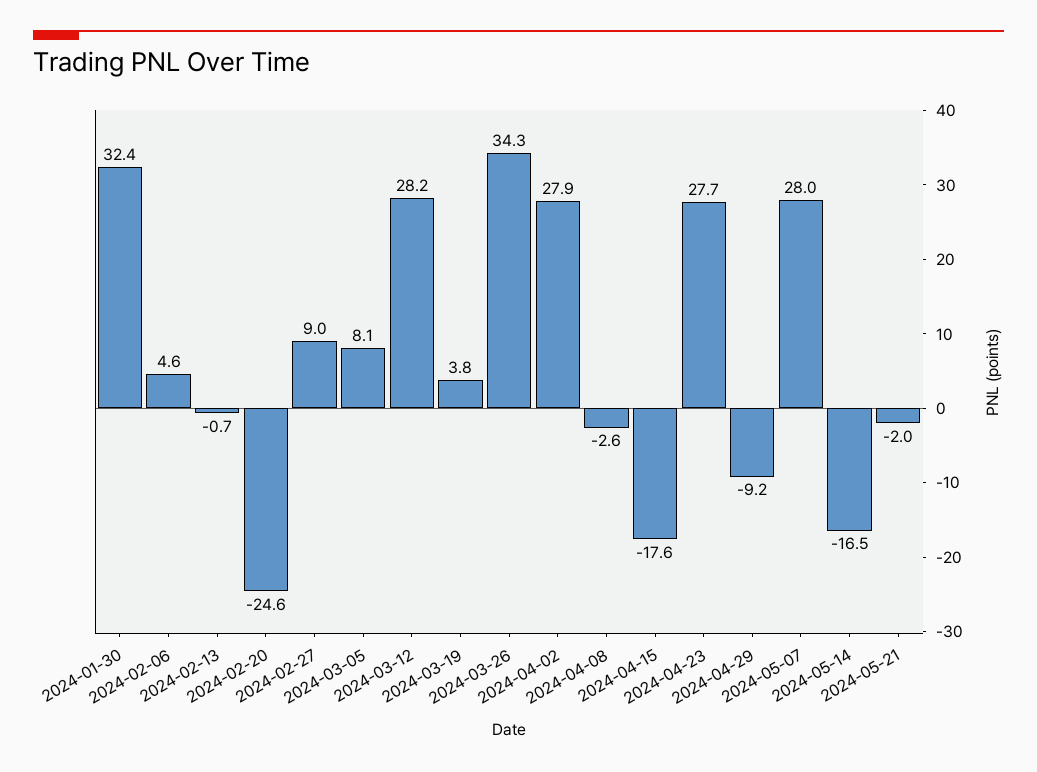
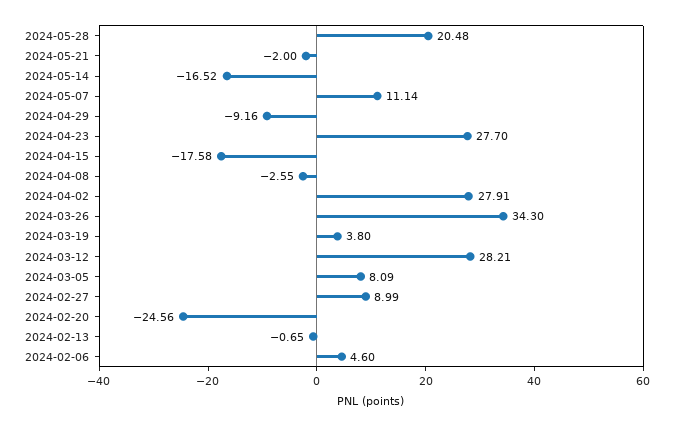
2024-01-30: 32.4 -> none
2024-05-07: 28 -> 11.14
2024-05-28: none -> 20.48

